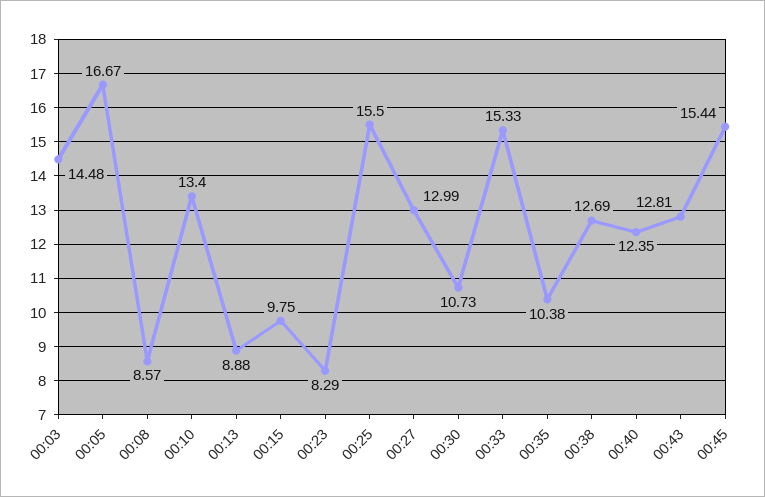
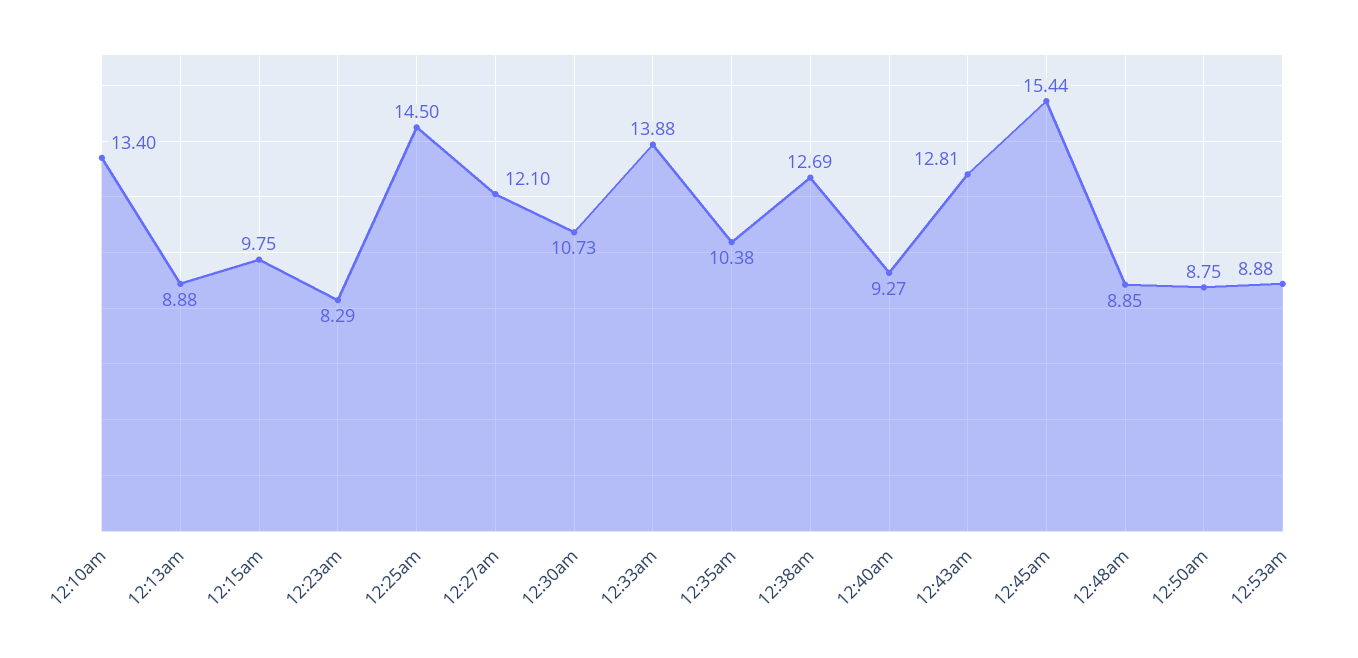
00:03: 14.48 -> none
00:05: 16.67 -> none
00:08: 8.57 -> none
00:25: 15.5 -> 14.5
00:27: 12.99 -> 12.1
00:33: 15.33 -> 13.88
00:40: 12.35 -> 9.27
12:48am: none -> 8.85
12:50am: none -> 8.75
12:53am: none -> 8.88

